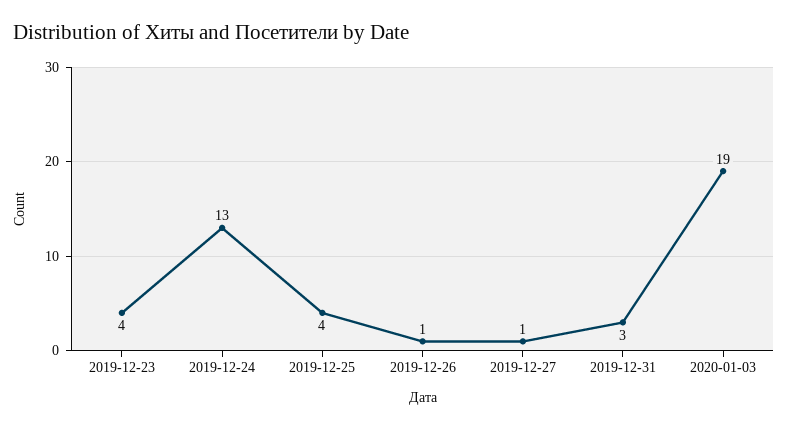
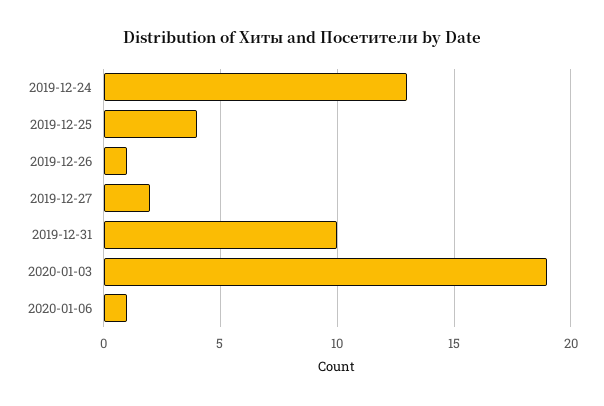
2019-12-23: 4 -> none
2019-12-27: 1 -> 2
2019-12-31: 3 -> 10
2020-01-06: none -> 1

